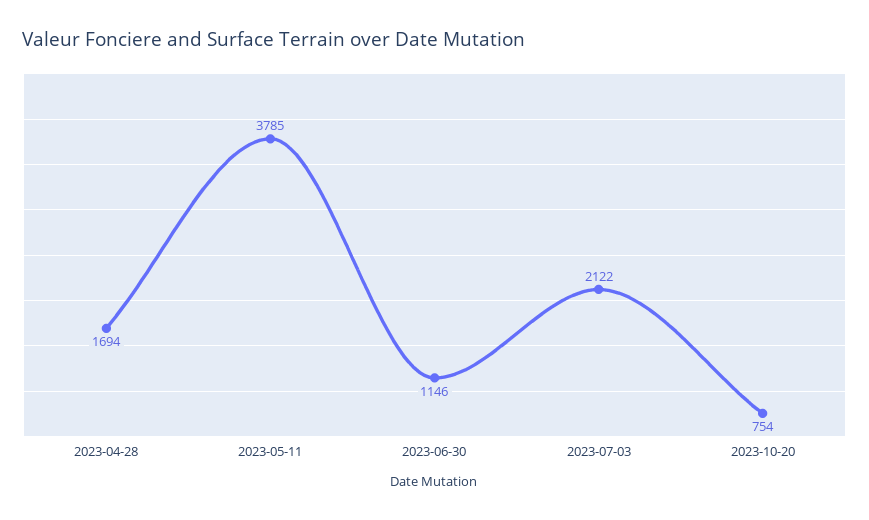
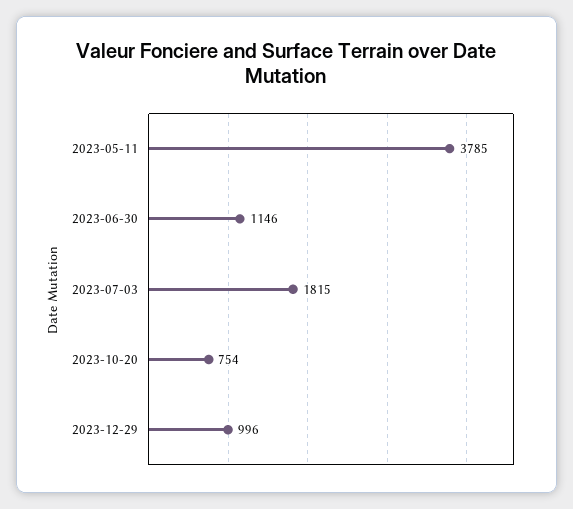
2023-04-28: 1694 -> none
2023-07-03: 2122 -> 1815
2023-12-29: none -> 996

